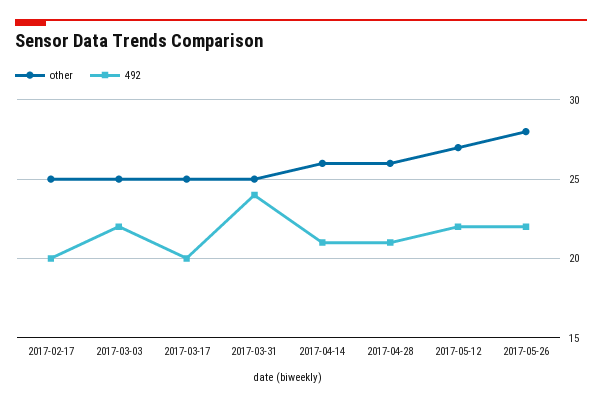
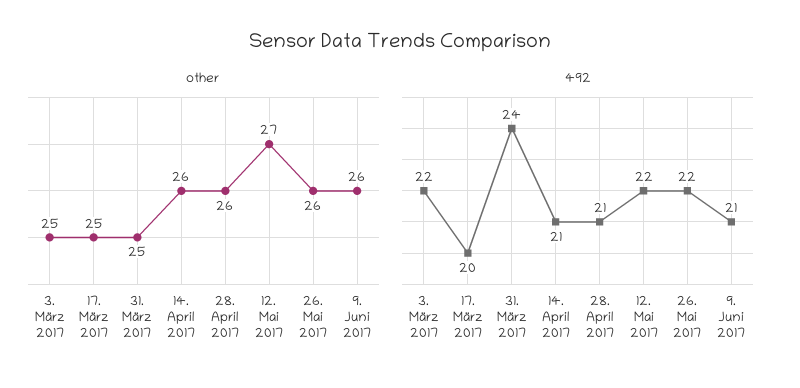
other, 2017-02-17: 25 -> none
492, 2017-02-17: 20 -> none
other, 2017-05-26: 28 -> 26
other, 9. Juni 2017: none -> 26
492, 9. Juni 2017: none -> 21

